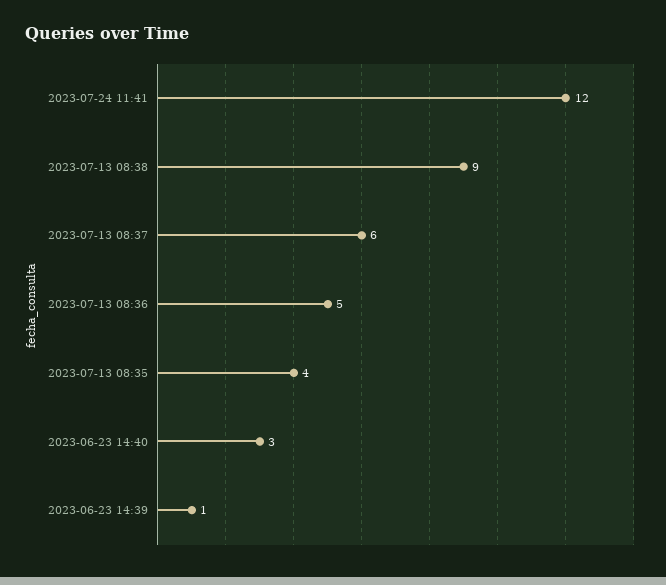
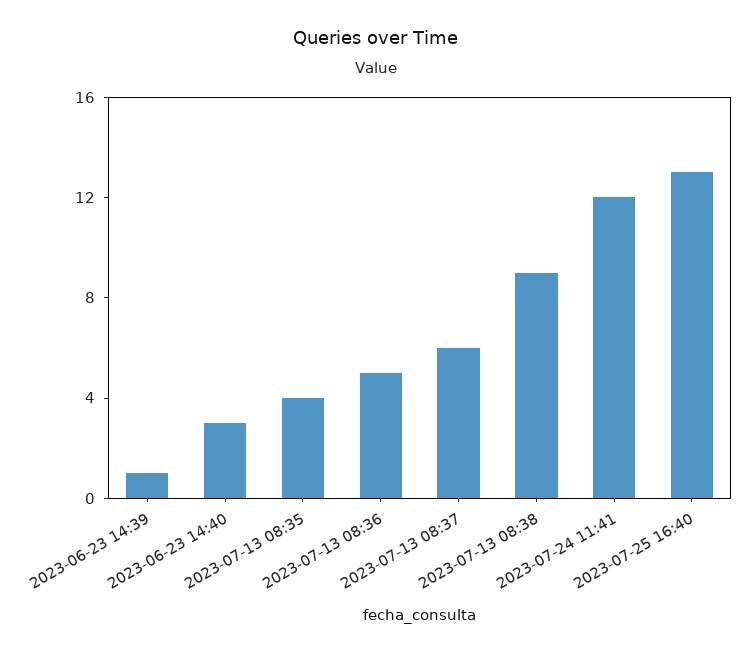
2023-07-25 16:40: none -> 13

